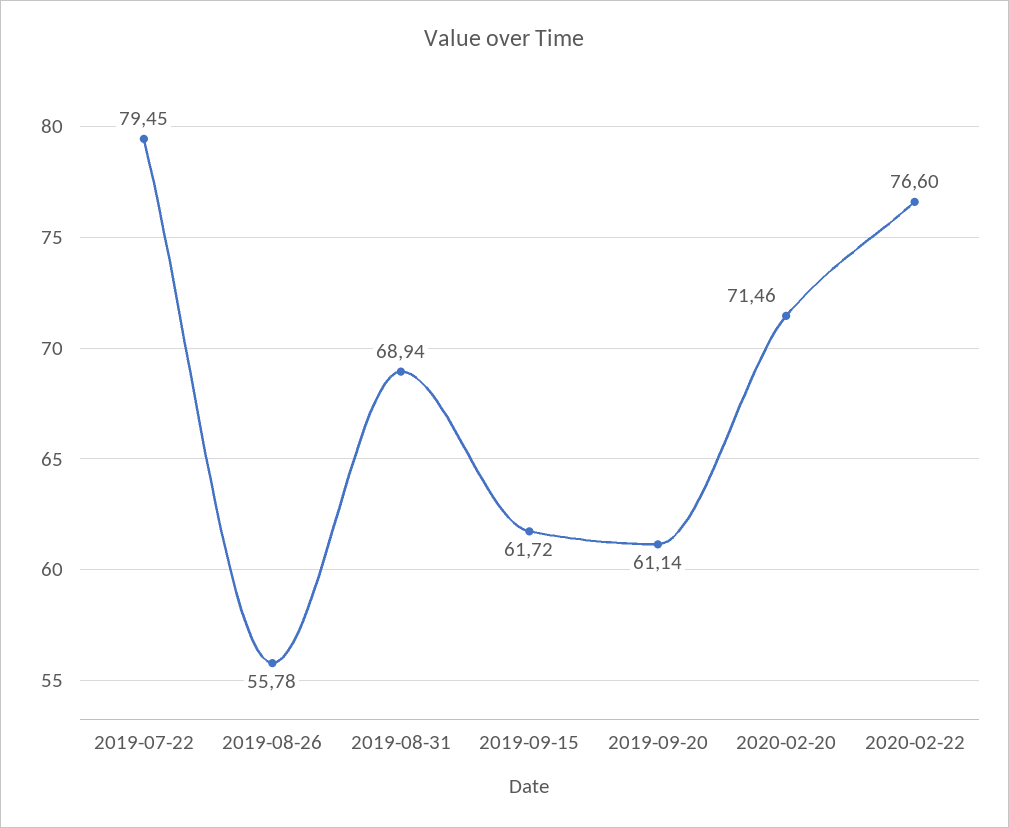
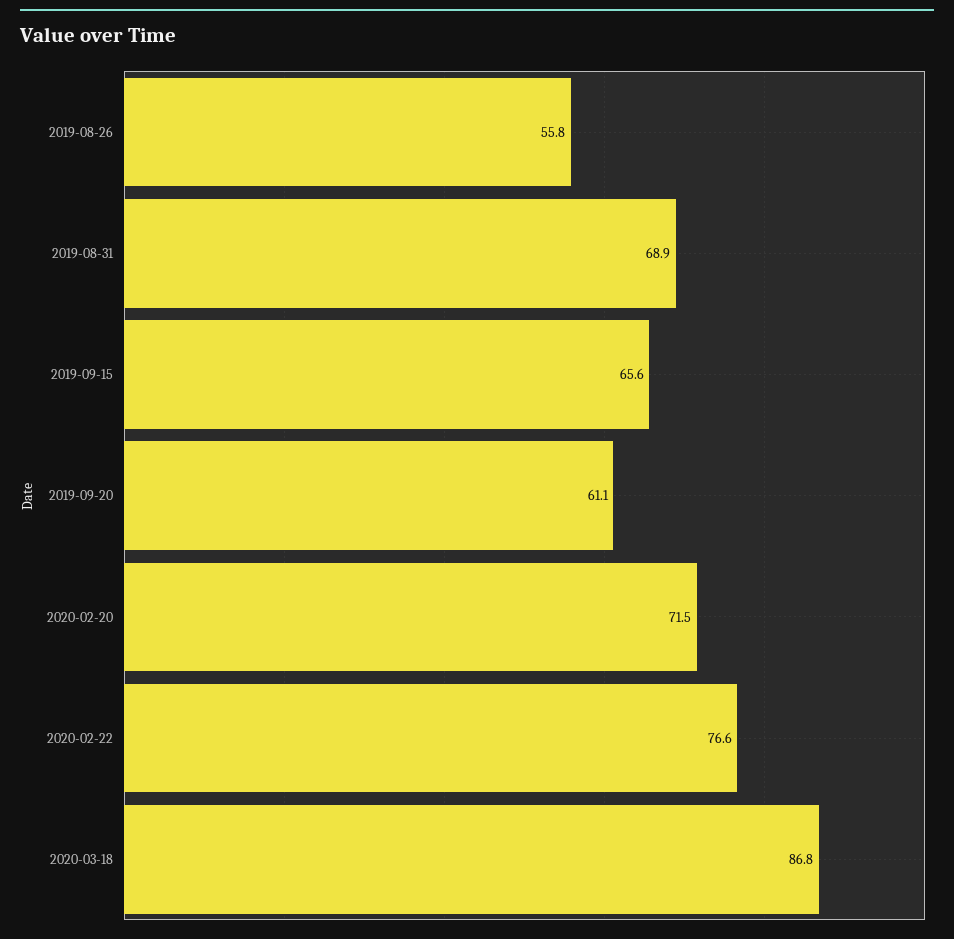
2019-07-22: 79.45 -> none
2019-09-15: 61.72 -> 65.6
2020-03-18: none -> 86.8

